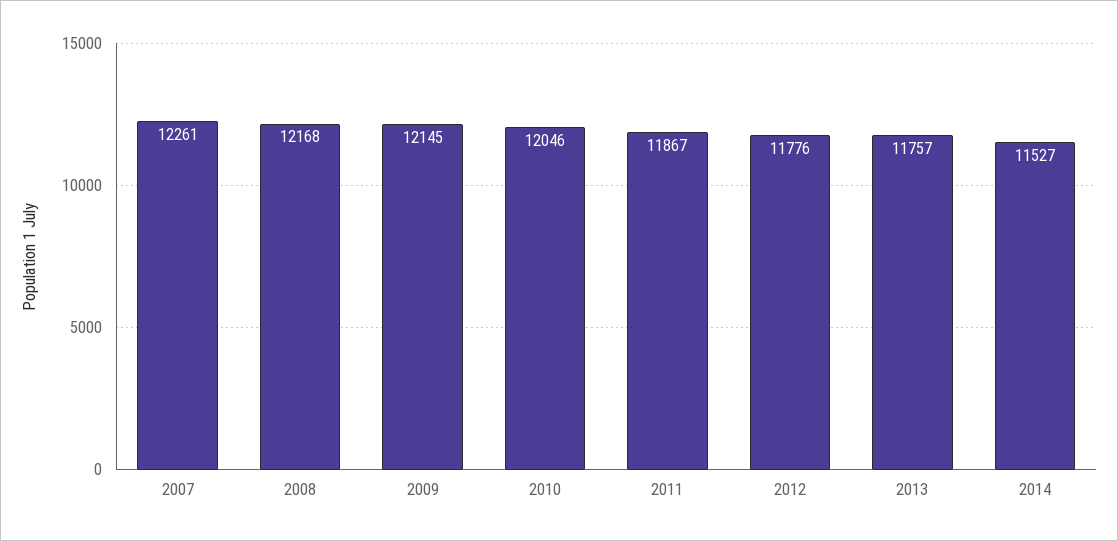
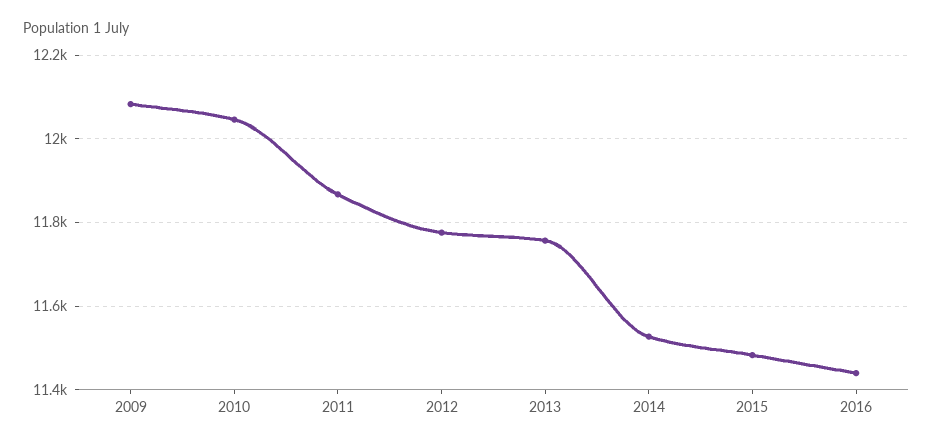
2007: 12261 -> none
2008: 12168 -> none
2009: 12145 -> 12080
2015: none -> 11480
2016: none -> 11440

